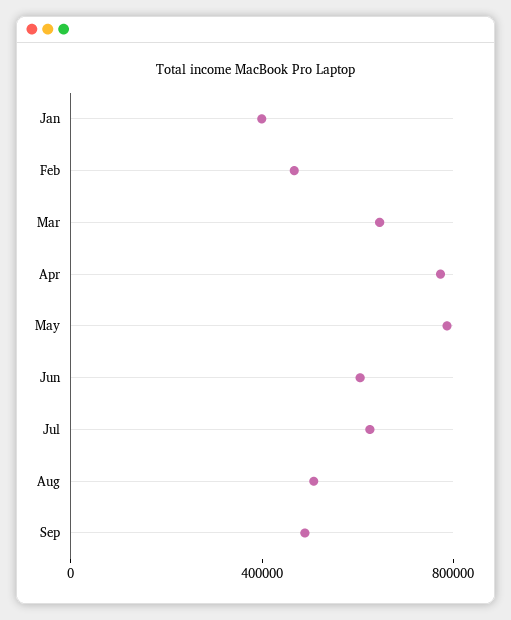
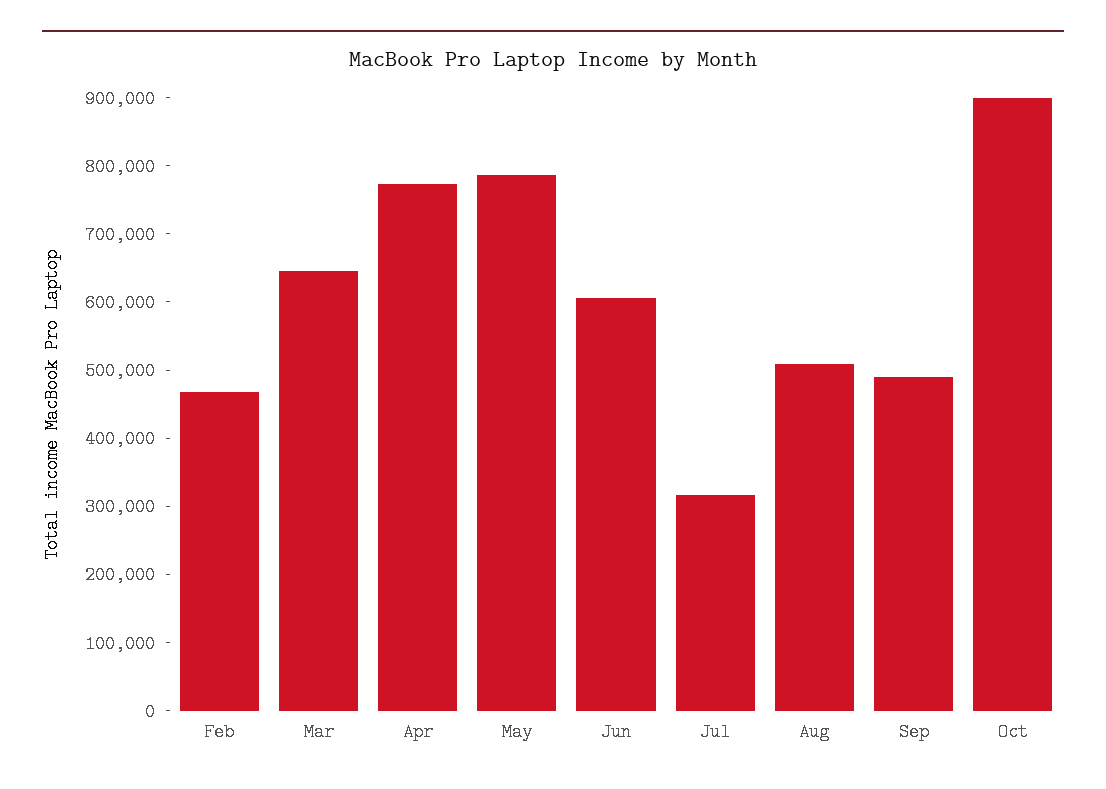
Jan: 400000 -> none
Jul: 600000 -> 320000
Oct: none -> 900000

